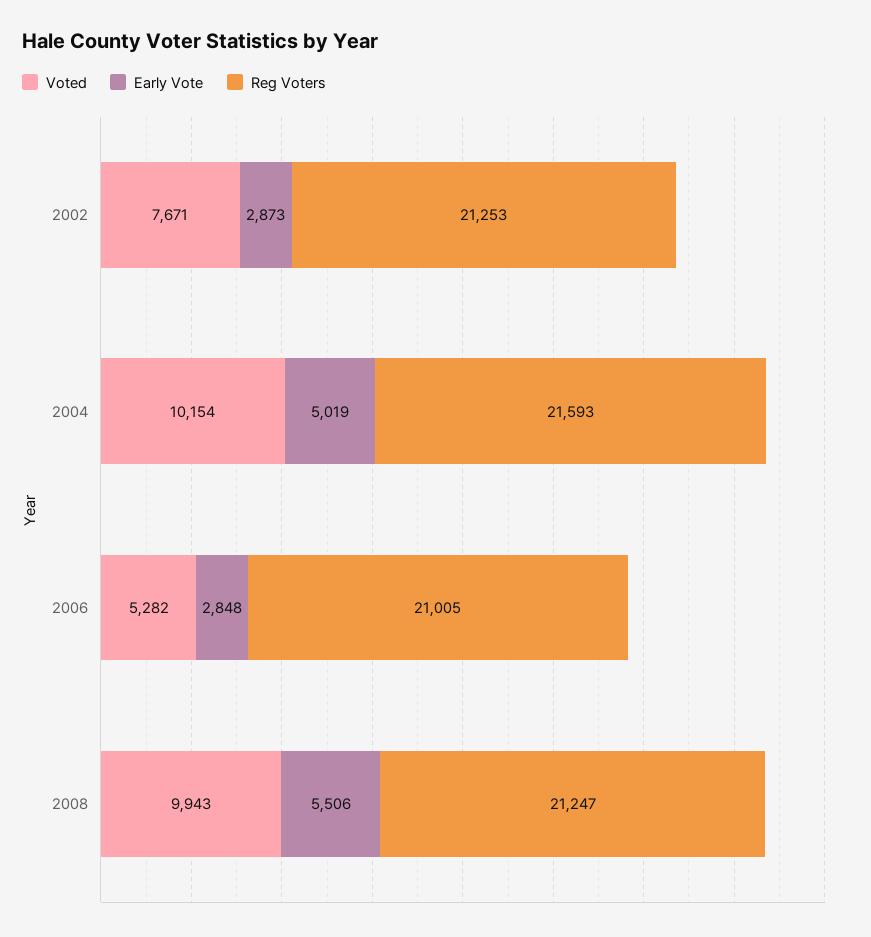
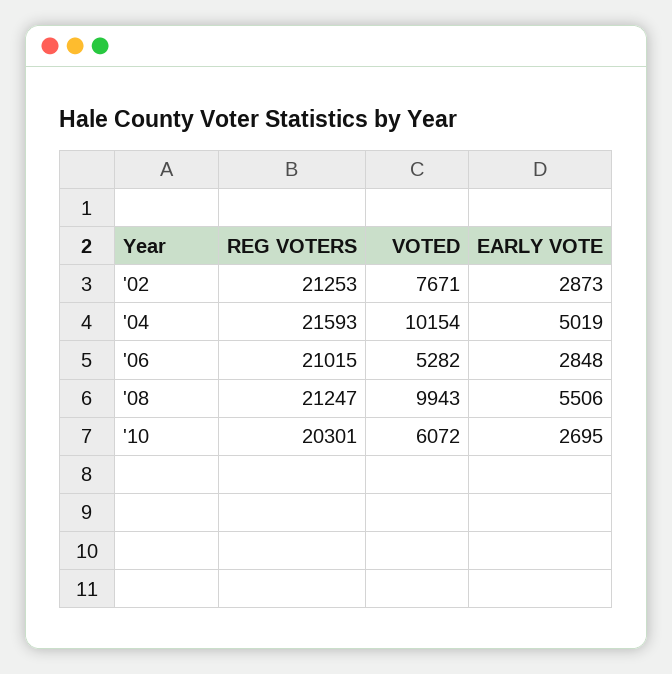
Reg Voters, 2006: 21005 -> 21015
Reg Voters, '10: none -> 20301
Voted, '10: none -> 6072
Early Vote, '10: none -> 2695

